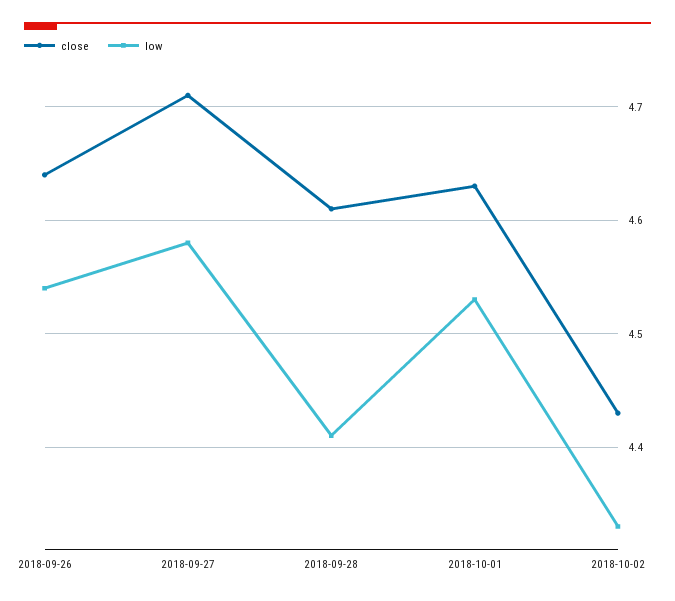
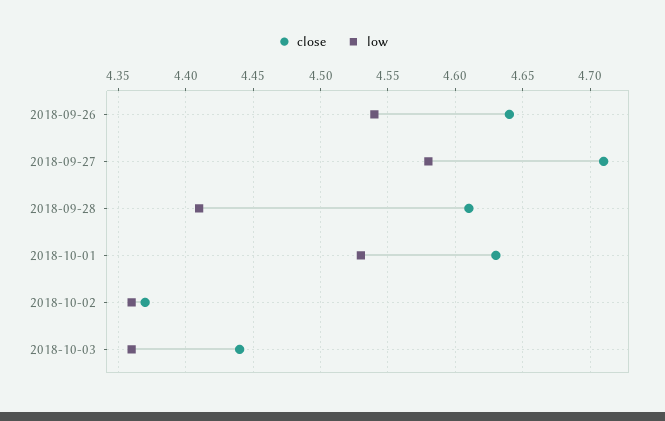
close, 2018-10-02: 4.43 -> 4.37
low, 2018-10-02: 4.33 -> 4.36
close, 2018-10-03: none -> 4.44
low, 2018-10-03: none -> 4.36

